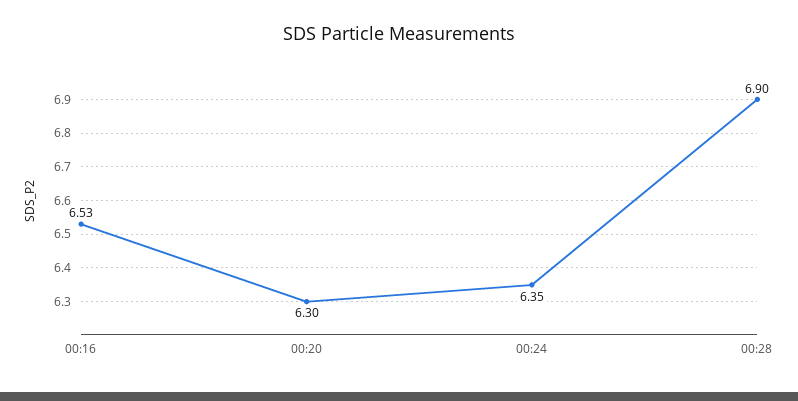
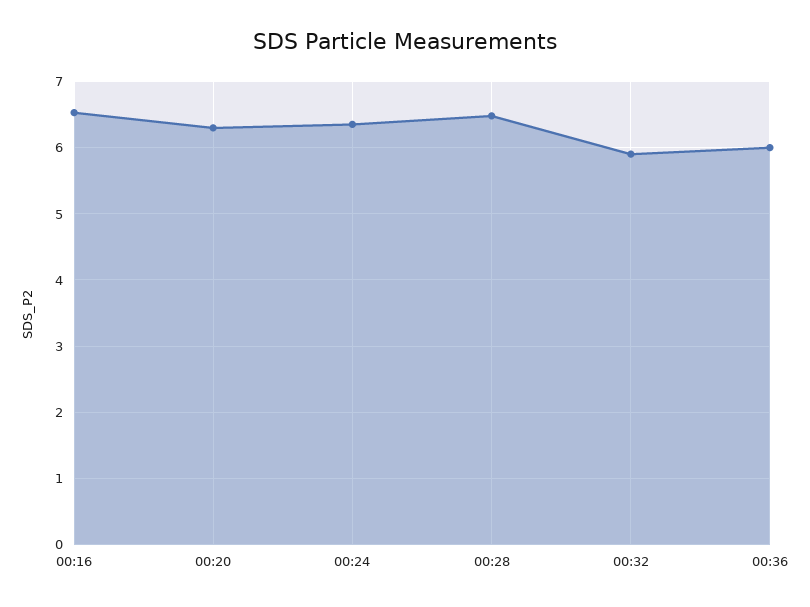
00:28: 6.9 -> 6.5
00:32: none -> 5.9
00:36: none -> 6

